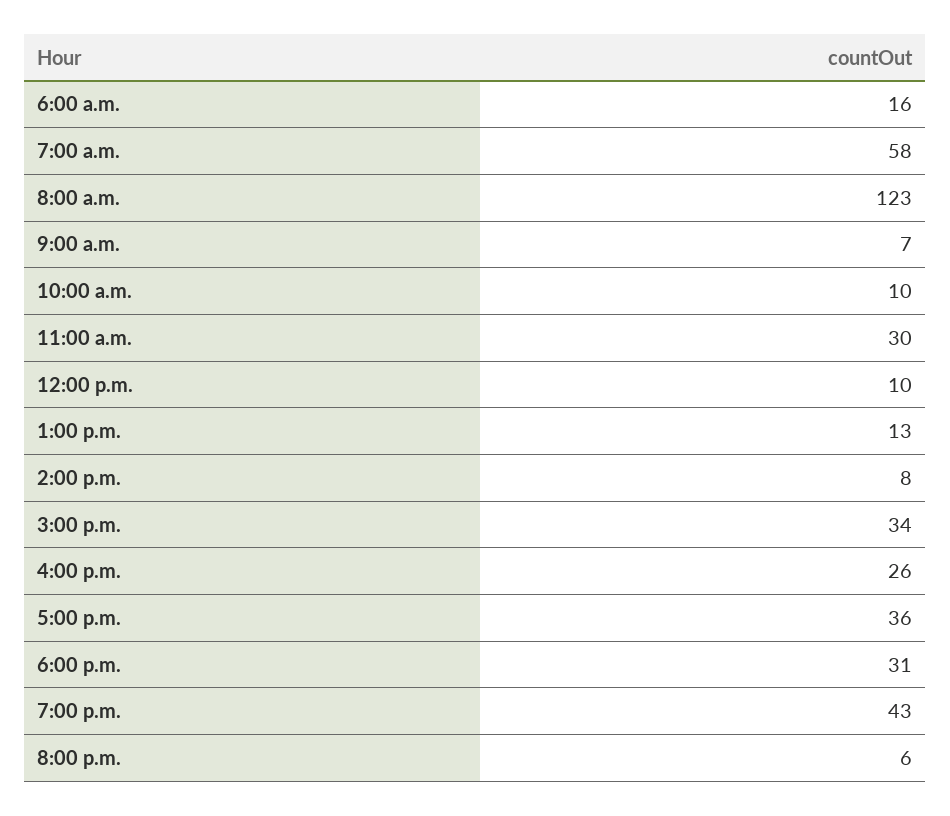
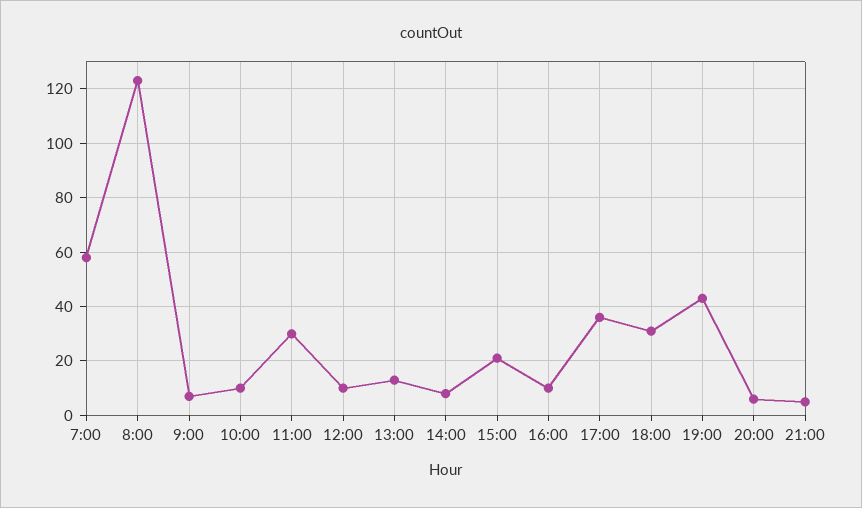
6:00 a.m.: 16 -> none
3:00 p.m.: 34 -> 20
4:00 p.m.: 26 -> 10
21:00: none -> 5

